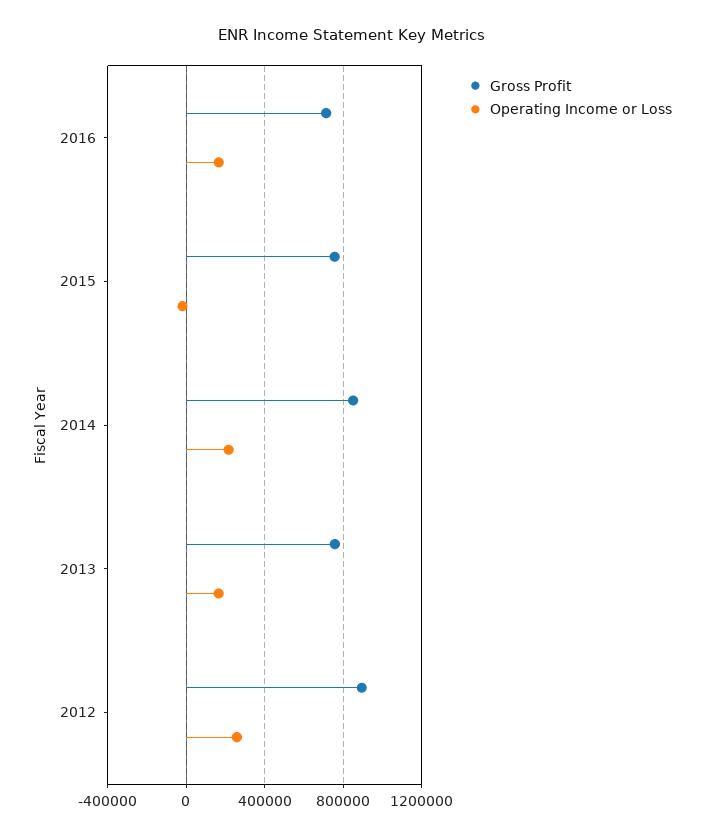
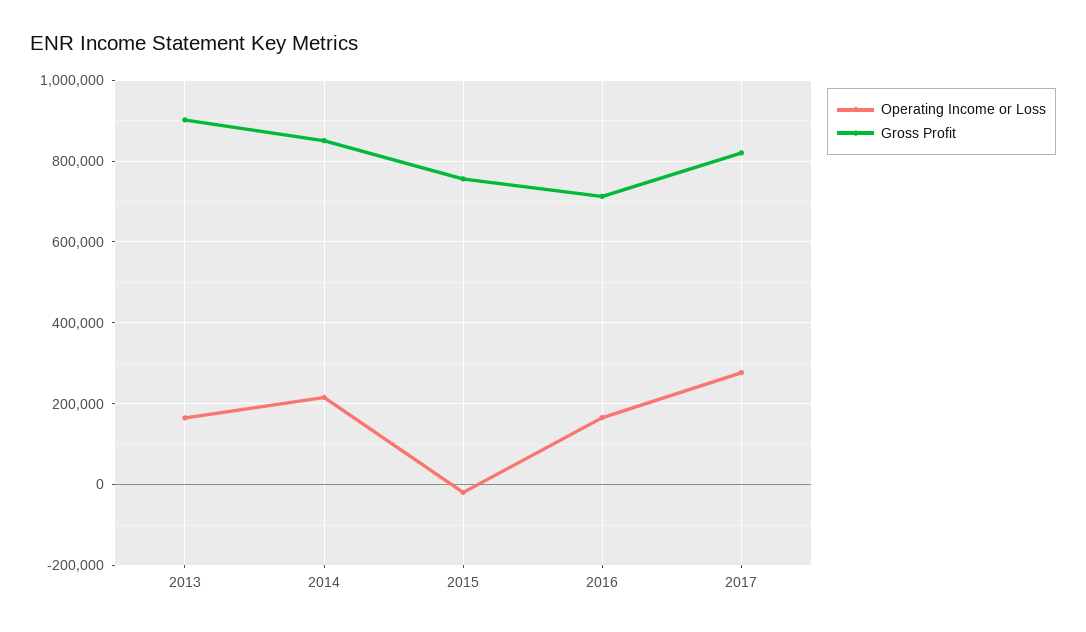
Gross Profit, 2013: 750000 -> 900000
Gross Profit, 2012: 900000 -> none
Operating Income or Loss, 2012: 250000 -> none
Operating Income or Loss, 2017: none -> 280000
Gross Profit, 2017: none -> 820000

